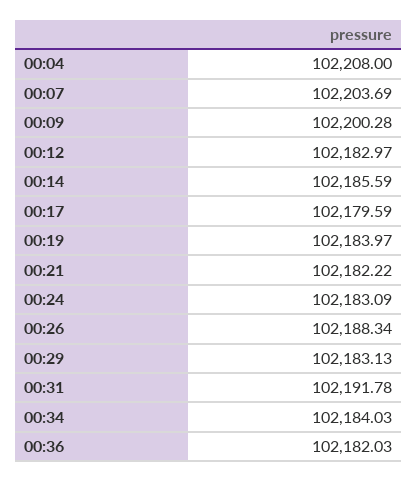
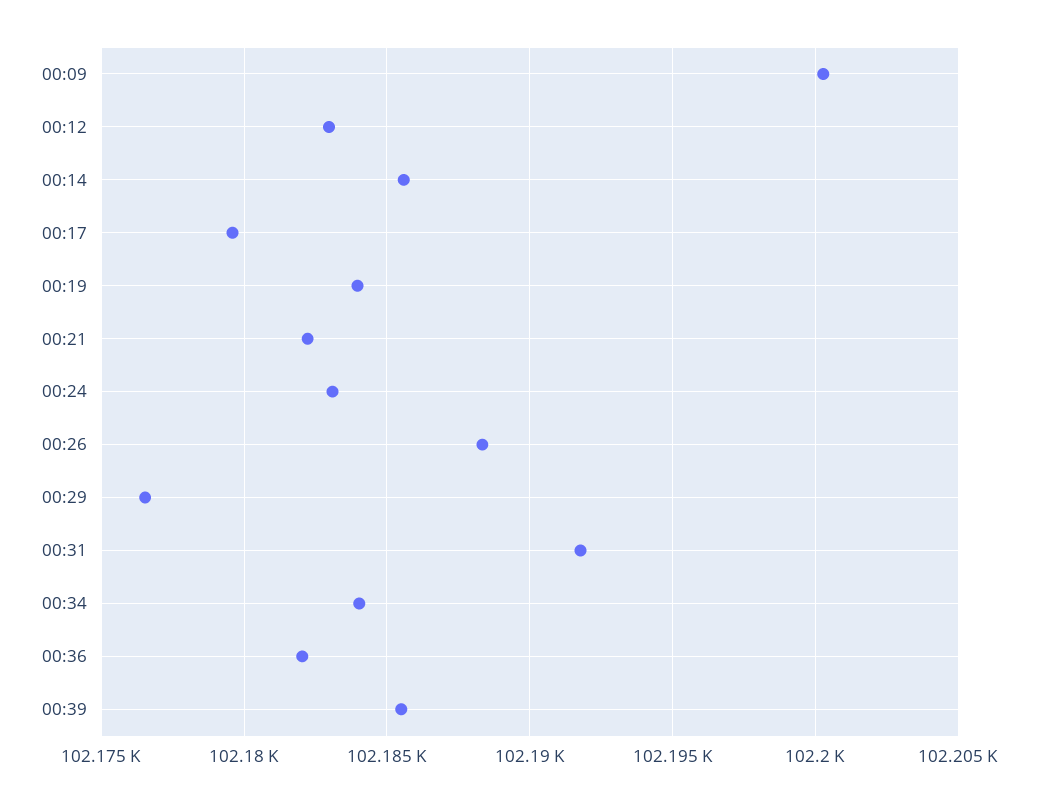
00:04: 102208 -> none
00:07: 102203.69 -> none
00:29: 102183.13 -> 102176.5
00:39: none -> 102185.5

